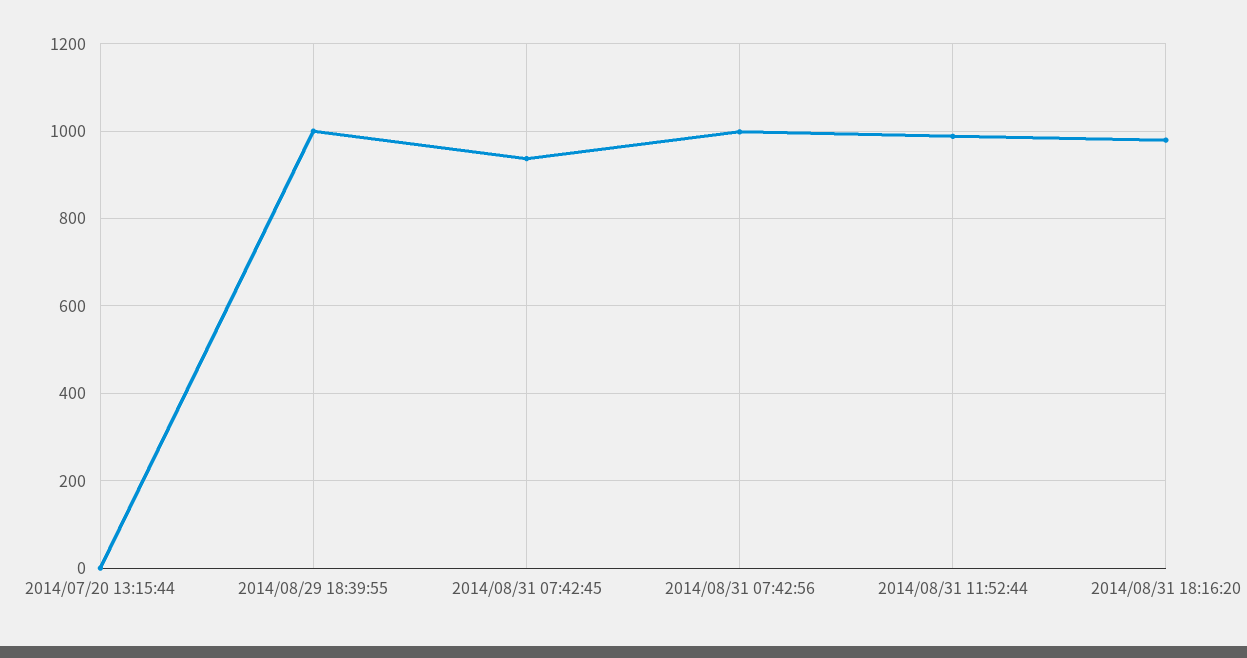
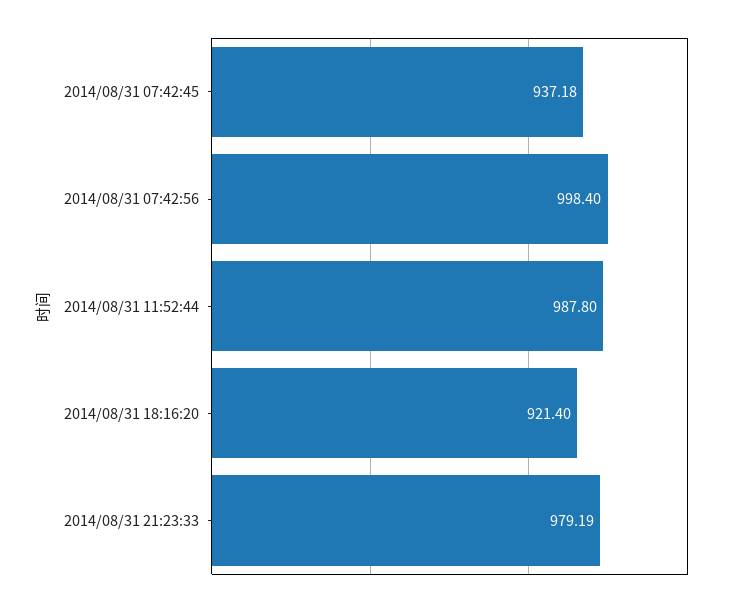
2014/07/20 13:15:44: 0 -> none
2014/08/29 18:39:55: 1000 -> none
2014/08/31 18:16:20: 980 -> 921.4
2014/08/31 21:23:33: none -> 979.19

